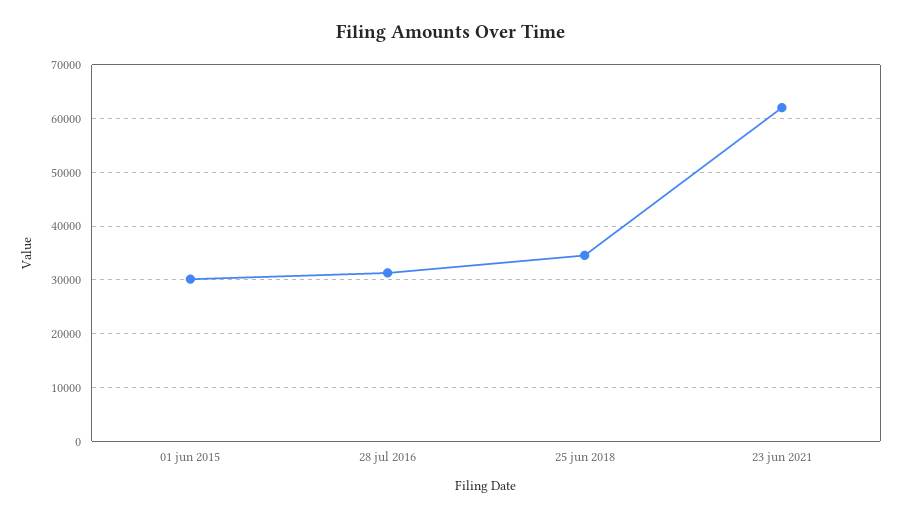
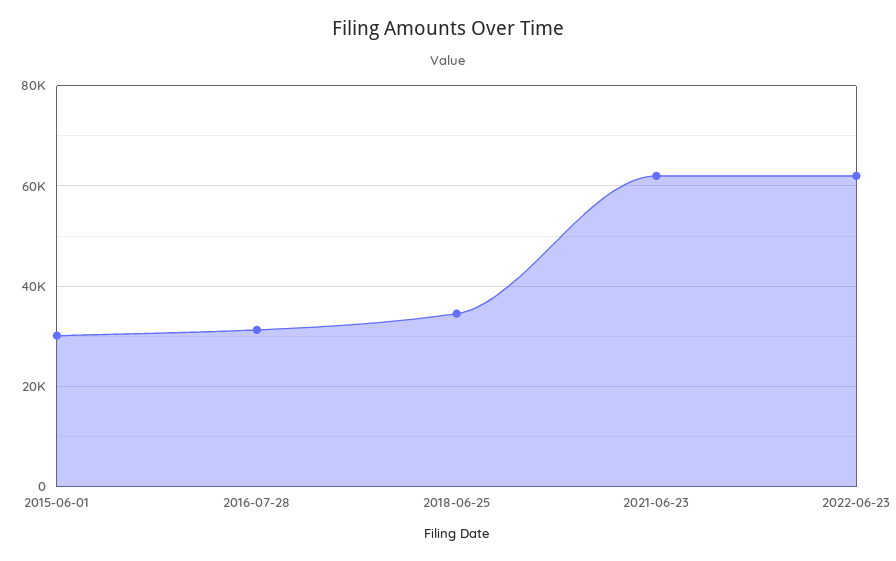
2022-06-23: none -> 62000

